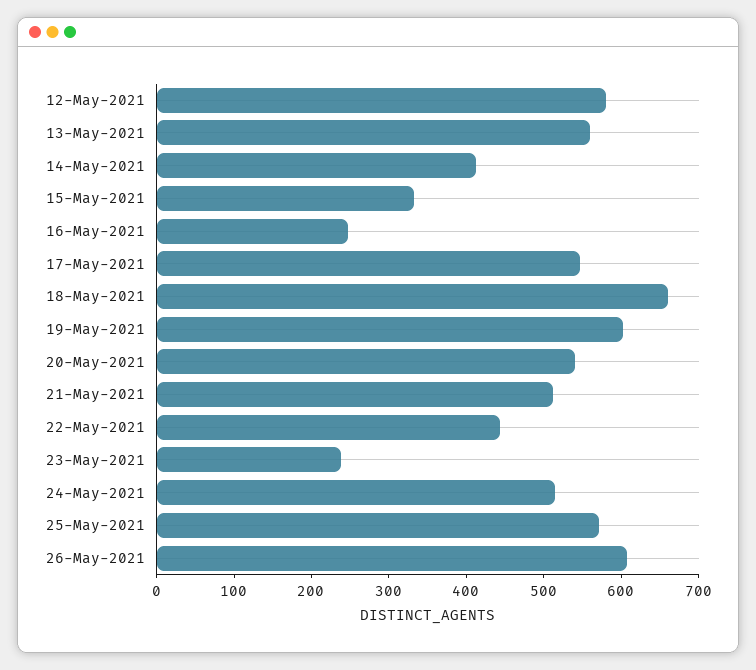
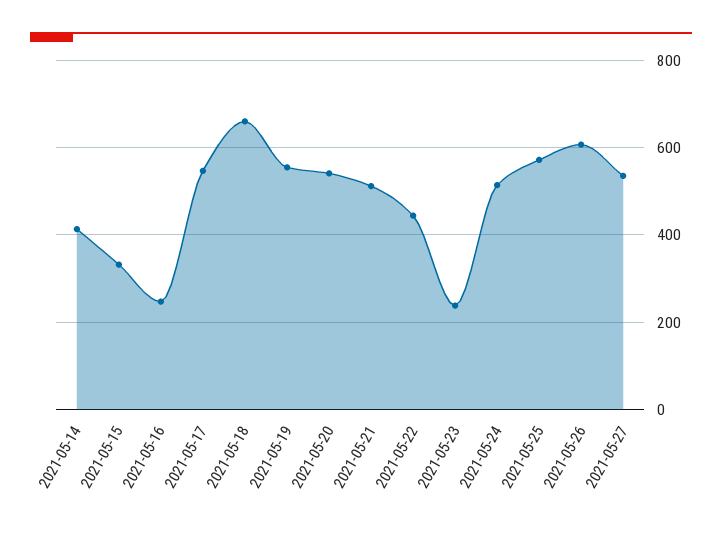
12-May-2021: 580 -> none
13-May-2021: 560 -> none
19-May-2021: 600 -> 560
2021-05-27: none -> 540

